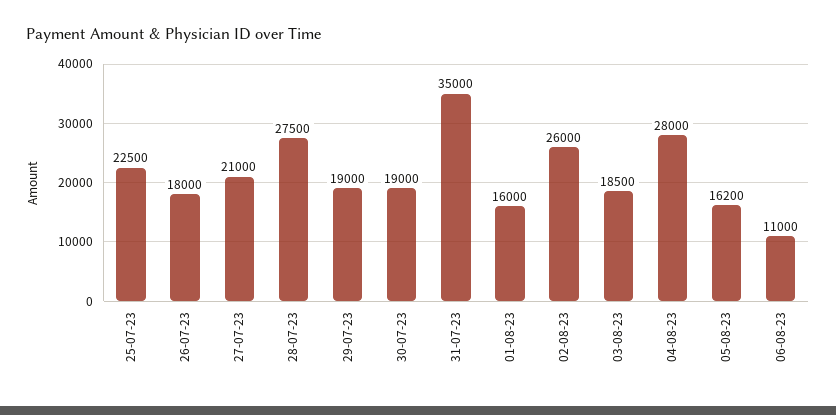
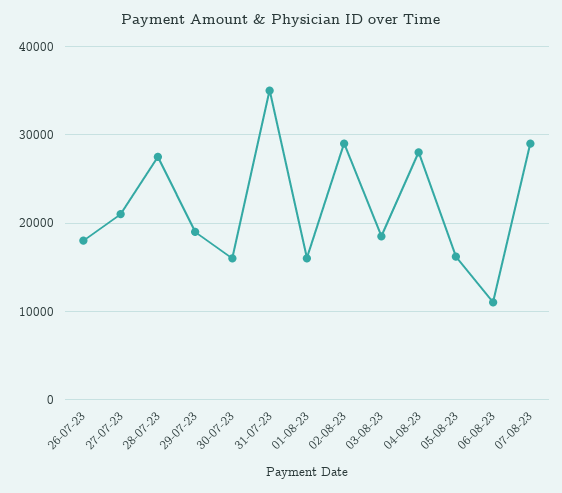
25-07-23: 22500 -> none
30-07-23: 19000 -> 16000
02-08-23: 26000 -> 29000
07-08-23: none -> 29000

